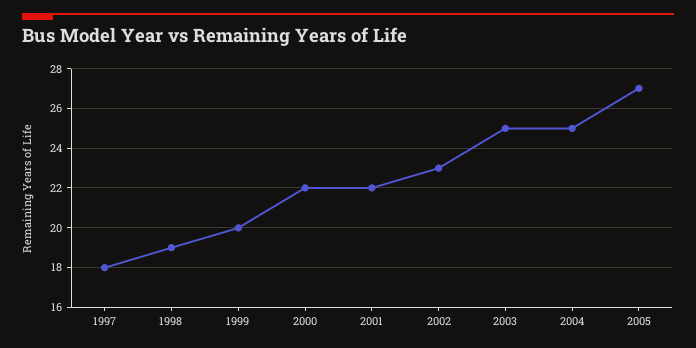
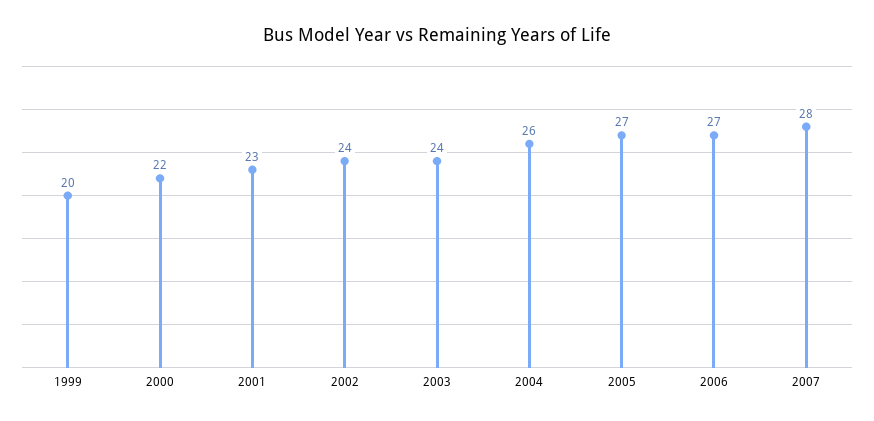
1997: 18 -> none
1998: 19 -> none
2001: 22 -> 23
2002: 23 -> 24
2003: 25 -> 24
2004: 25 -> 26
2006: none -> 27
2007: none -> 28

